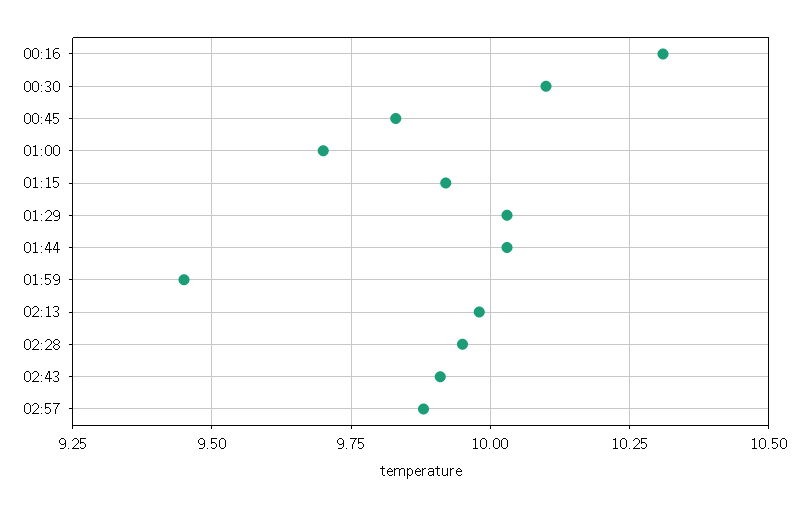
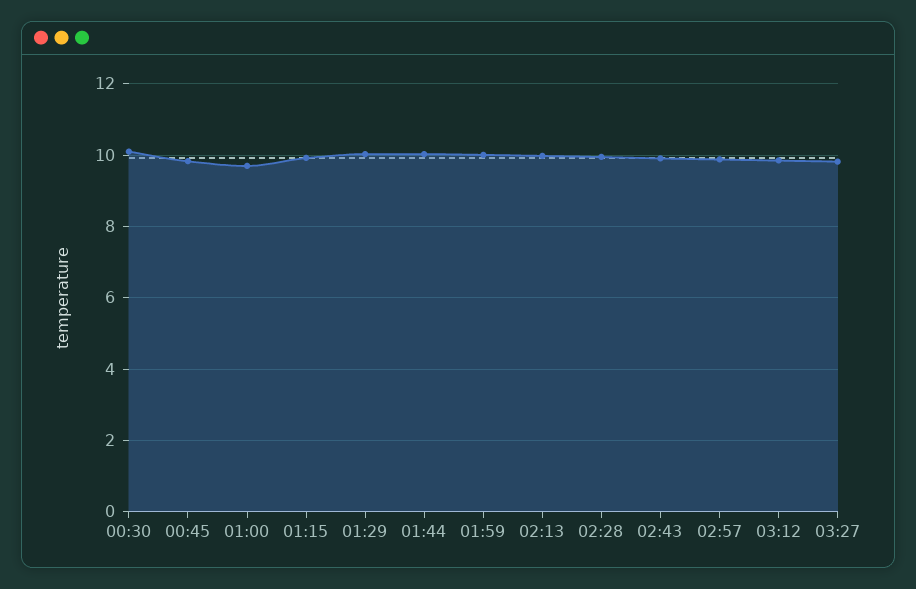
00:16: 10.3 -> none
01:59: 9.45 -> 10
03:12: none -> 9.8
03:27: none -> 9.8

